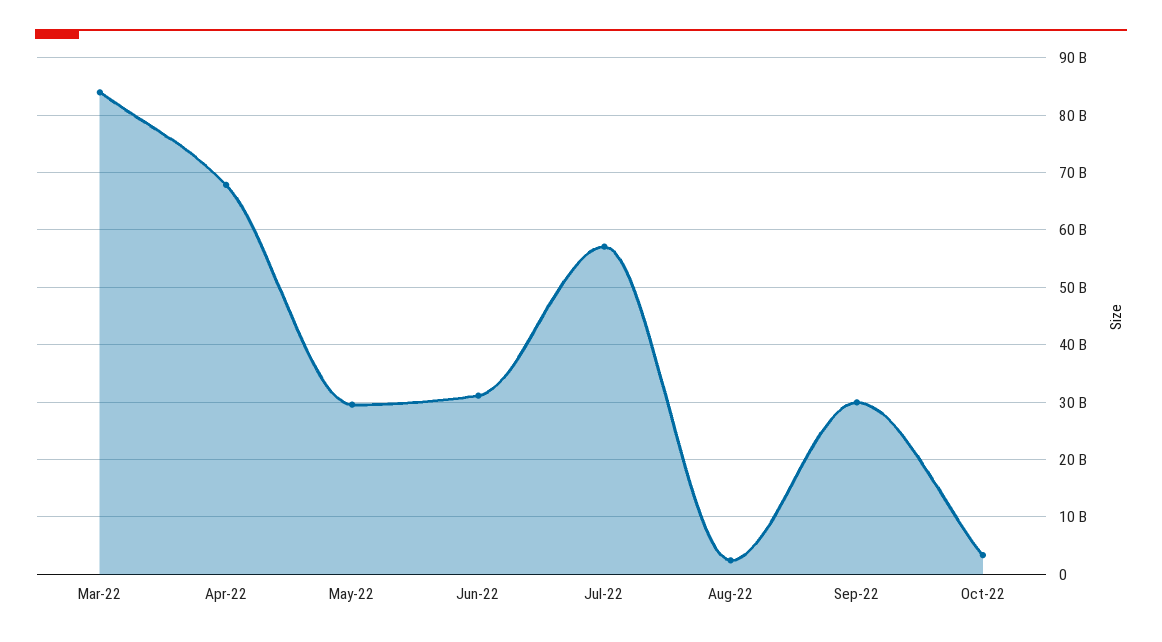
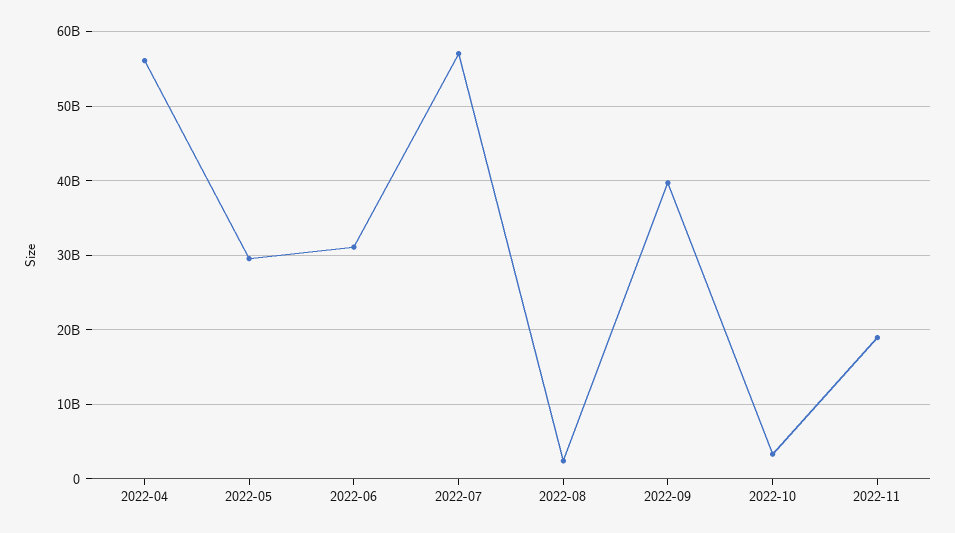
Mar-22: 84000000000 -> none
Apr-22: 68000000000 -> 56000000000
Sep-22: 30000000000 -> 40000000000
2022-11: none -> 19000000000

